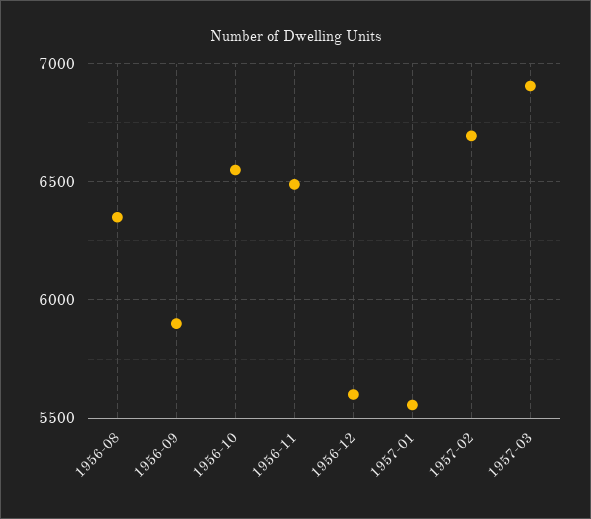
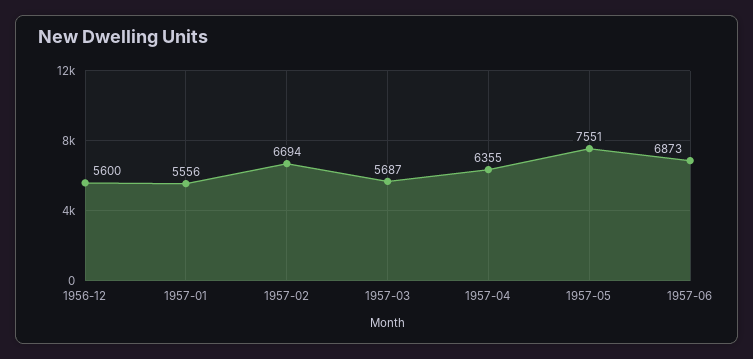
1956-08: 6350 -> none
1956-09: 5900 -> none
1956-10: 6550 -> none
1956-11: 6500 -> none
1957-03: 6900 -> 5687
1957-04: none -> 6355
1957-05: none -> 7551
1957-06: none -> 6873

